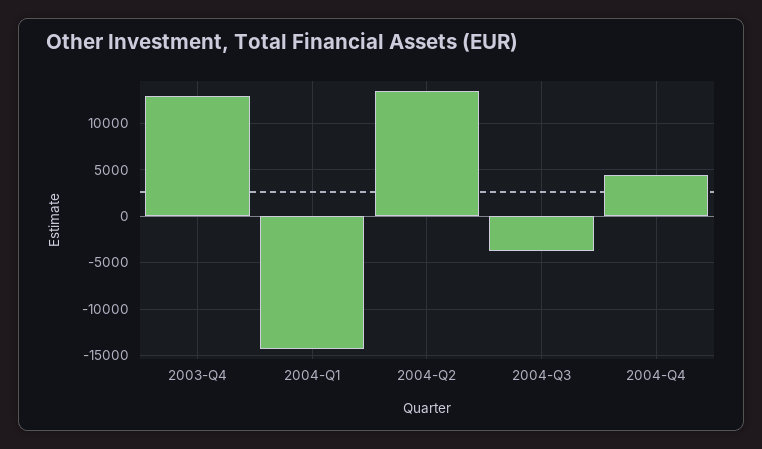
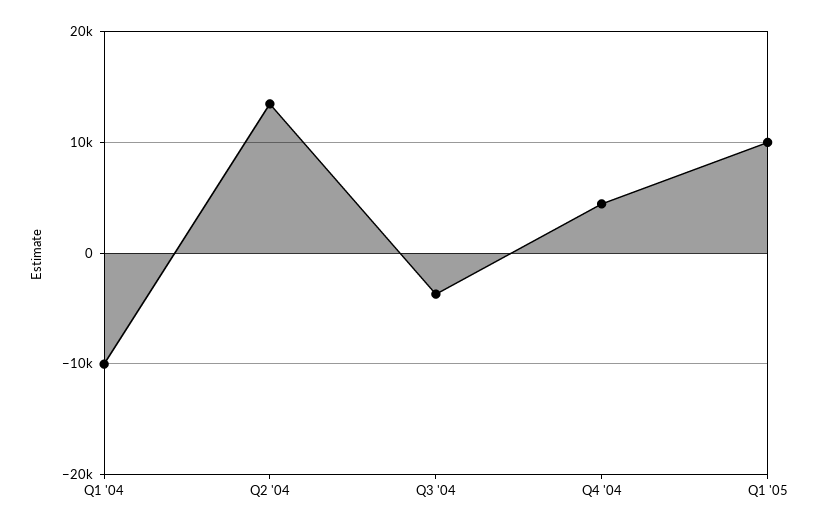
2003-Q4: 13000 -> none
2004-Q1: -14000 -> -10000
Q1 '05: none -> 10000

